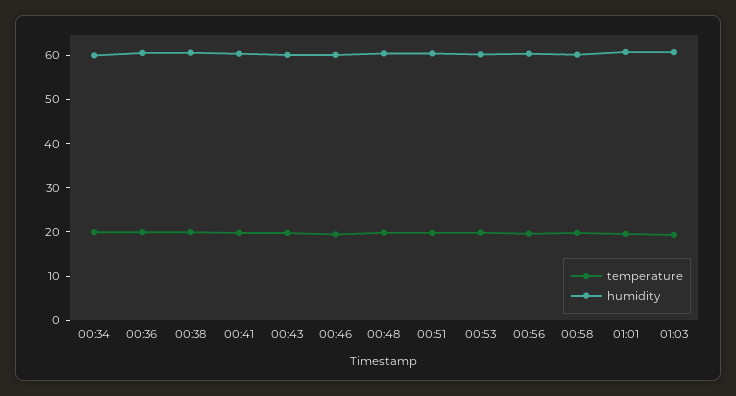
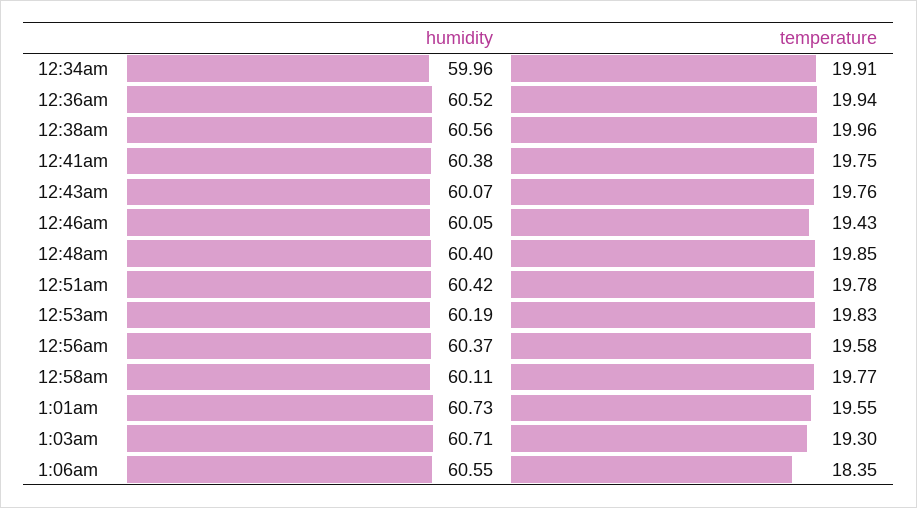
humidity, 1:06am: none -> 60.55
temperature, 1:06am: none -> 18.35

